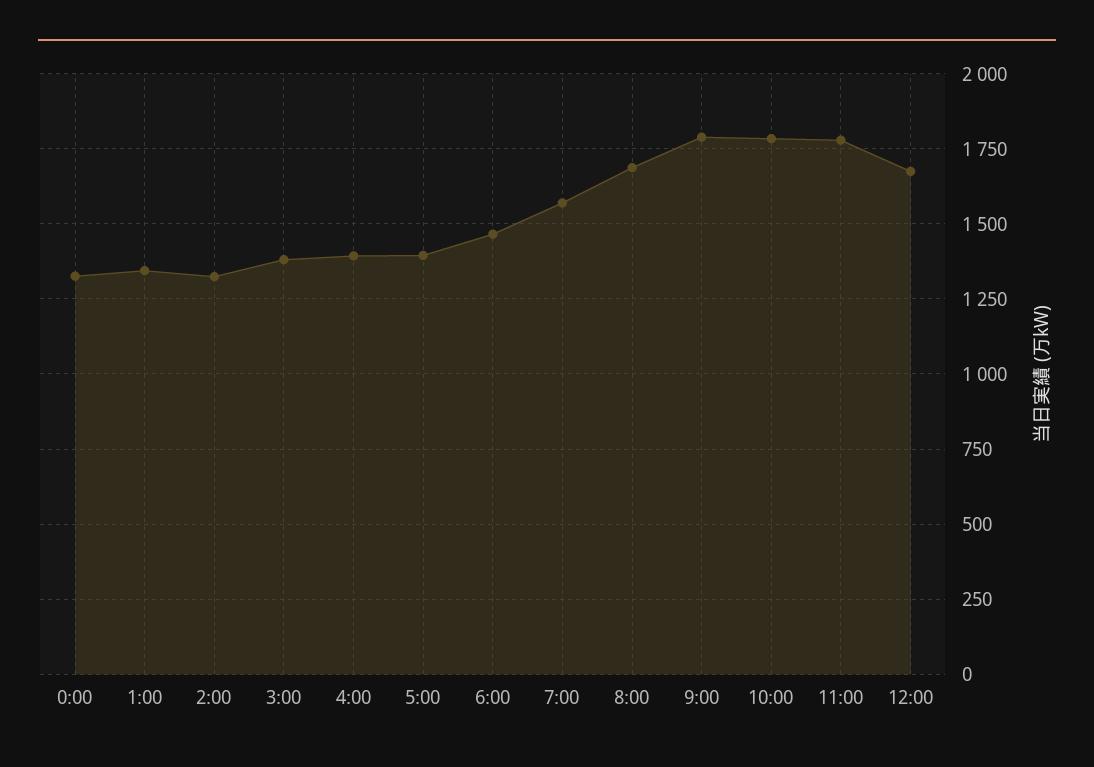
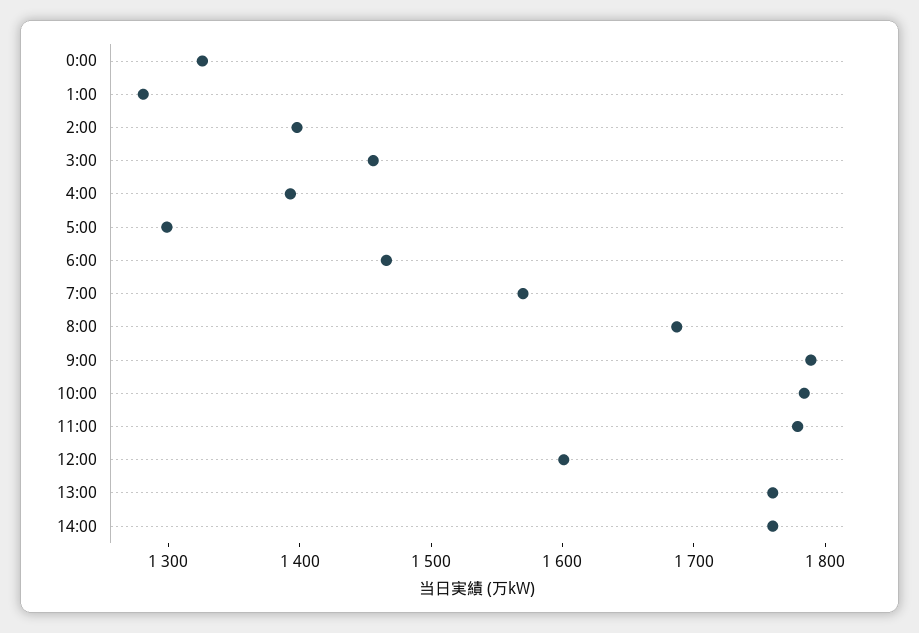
1:00: 1350 -> 1280
2:00: 1325 -> 1400
3:00: 1375 -> 1460
5:00: 1400 -> 1300
12:00: 1675 -> 1600
13:00: none -> 1760
14:00: none -> 1760

